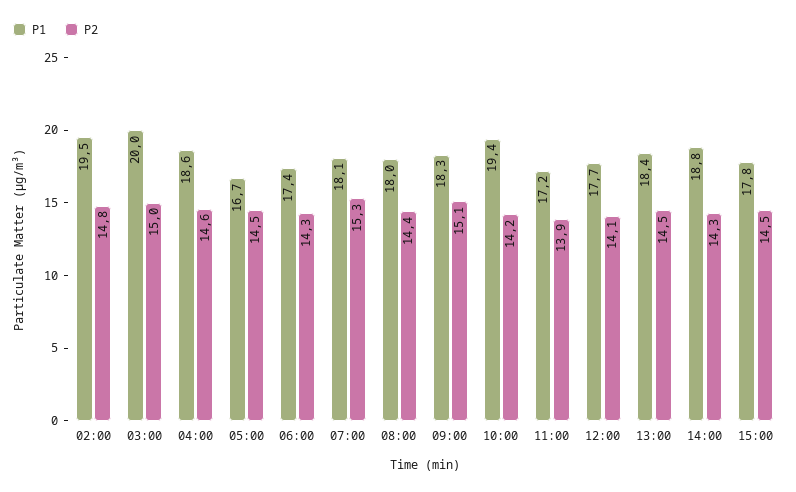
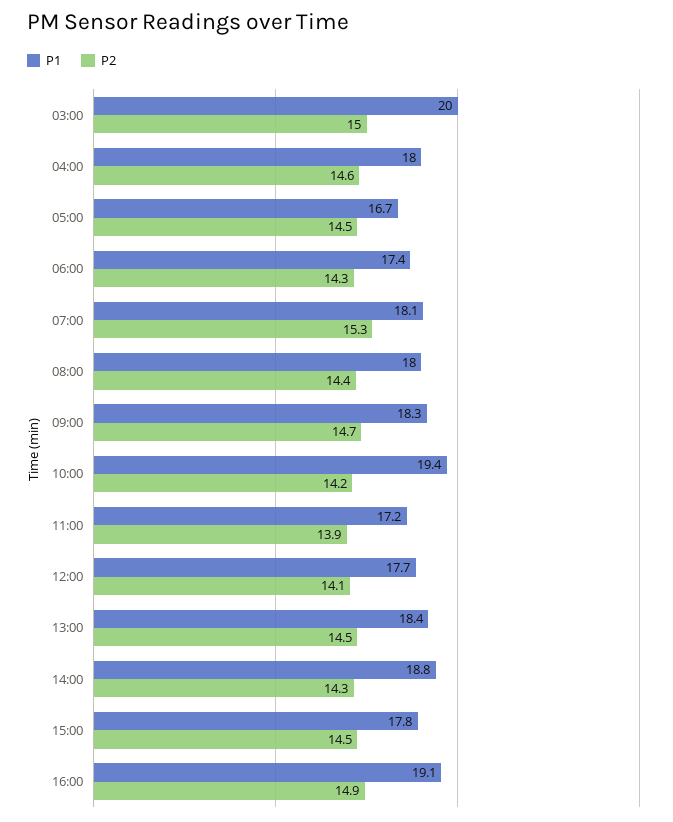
P1, 02:00: 19.5 -> none
P2, 02:00: 14.8 -> none
P1, 04:00: 18.6 -> 18
P2, 09:00: 15.1 -> 14.7
P1, 16:00: none -> 19.1
P2, 16:00: none -> 14.9

